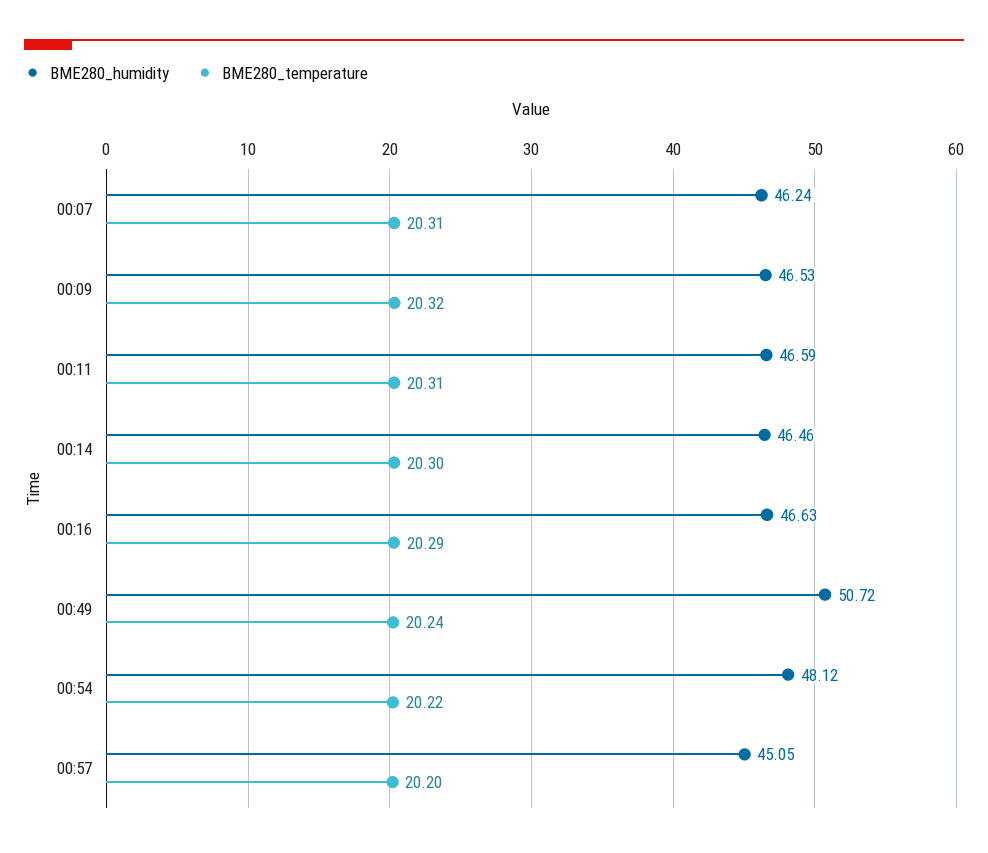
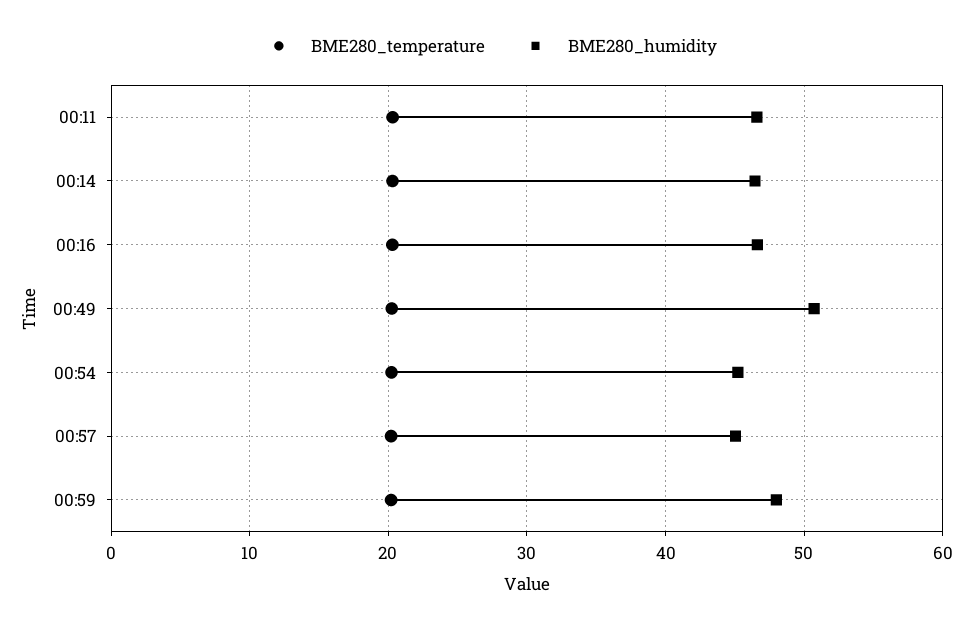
BME280_humidity, 00:07: 46.24 -> none
BME280_temperature, 00:07: 20.31 -> none
BME280_humidity, 00:09: 46.53 -> none
BME280_temperature, 00:09: 20.32 -> none
BME280_humidity, 00:54: 48.12 -> 45
BME280_temperature, 00:59: none -> 20
BME280_humidity, 00:59: none -> 48

